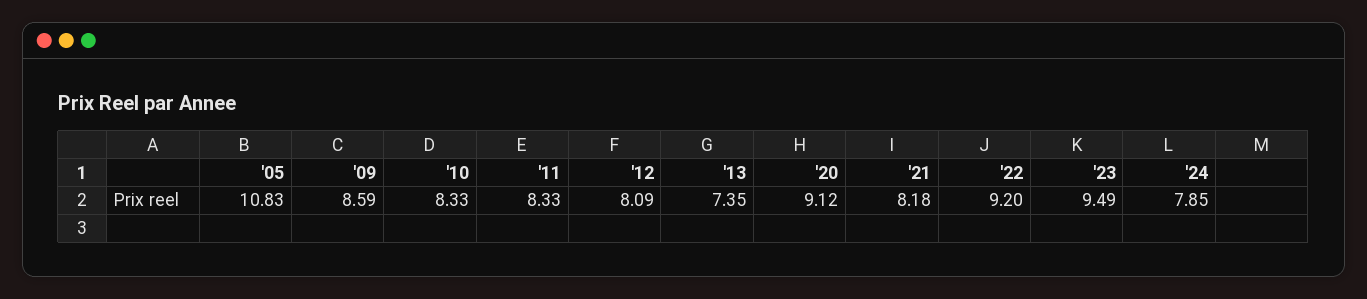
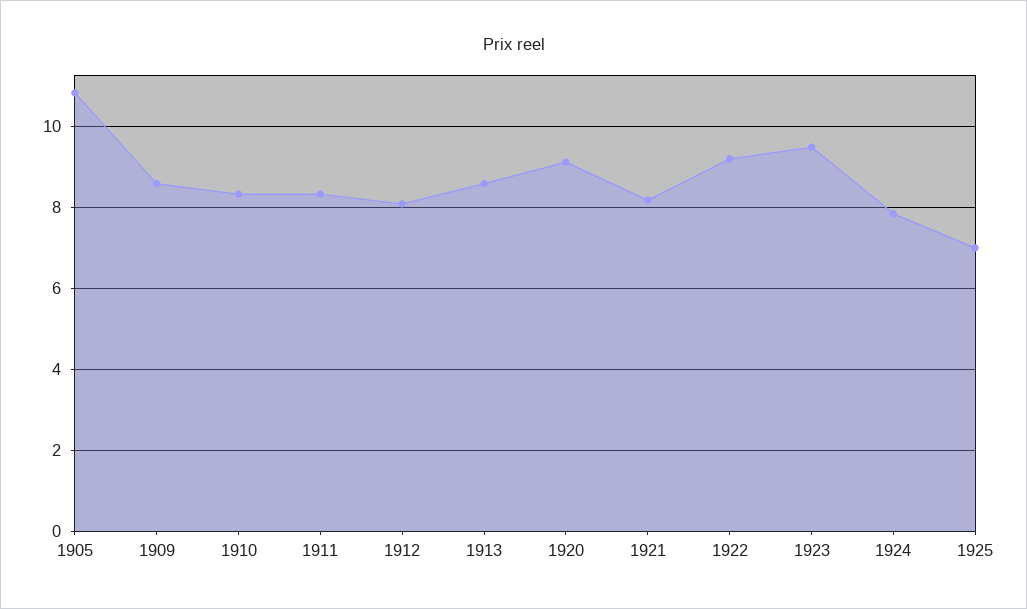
'13: 7.35 -> 8.6
1925: none -> 7

